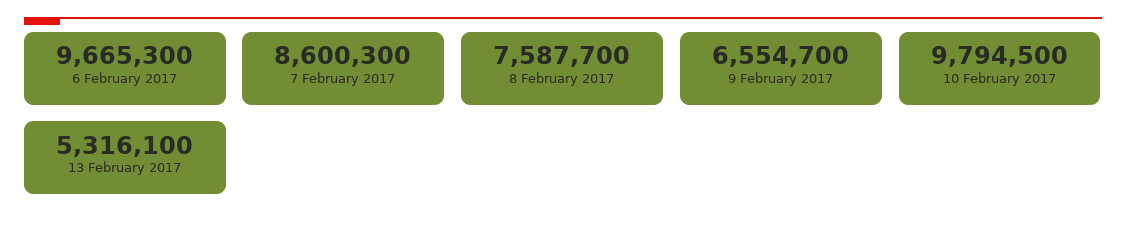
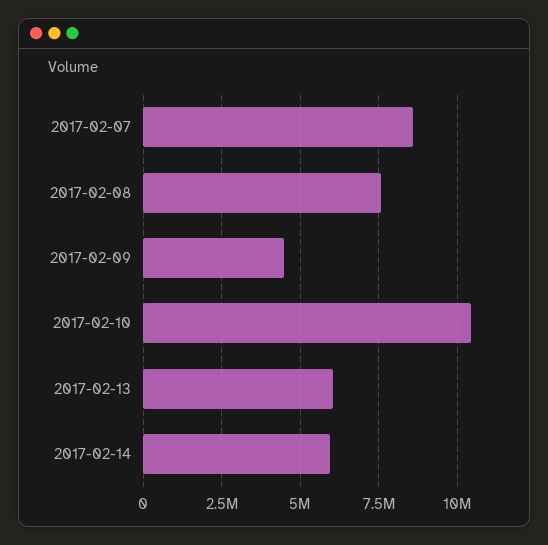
6 February 2017: 9665300 -> none
9 February 2017: 6554700 -> 4500000
10 February 2017: 9794500 -> 10500000
13 February 2017: 5316100 -> 6000000
2017-02-14: none -> 6000000

